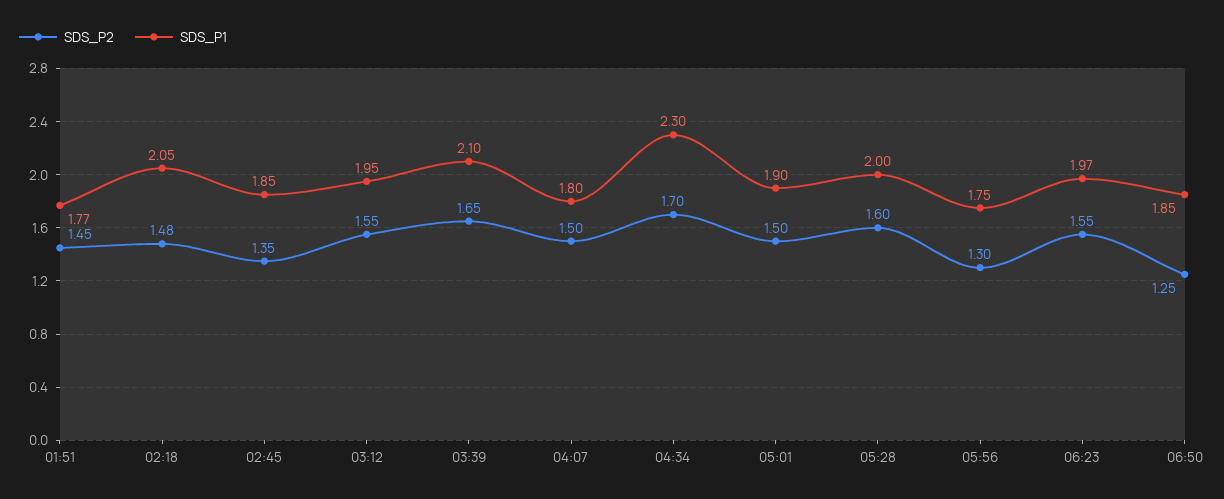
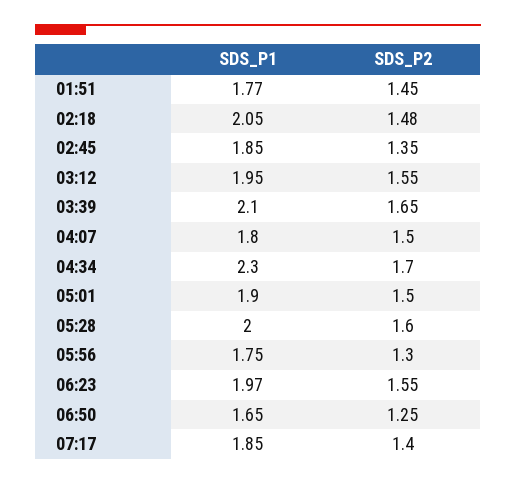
SDS_P1, 06:50: 1.85 -> 1.65
SDS_P1, 07:17: none -> 1.85
SDS_P2, 07:17: none -> 1.4

